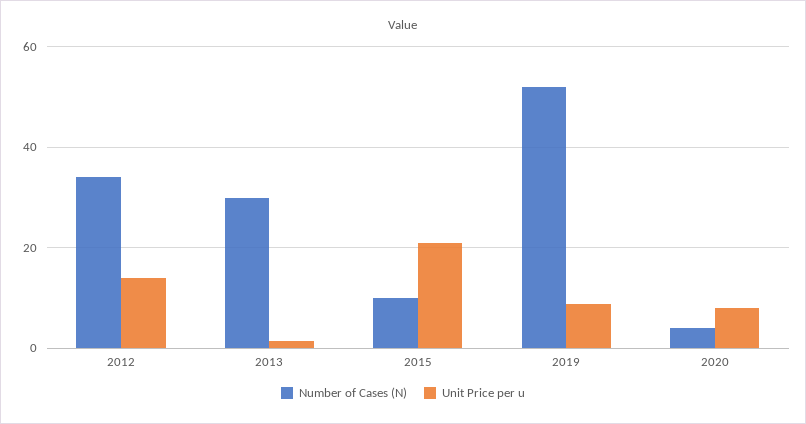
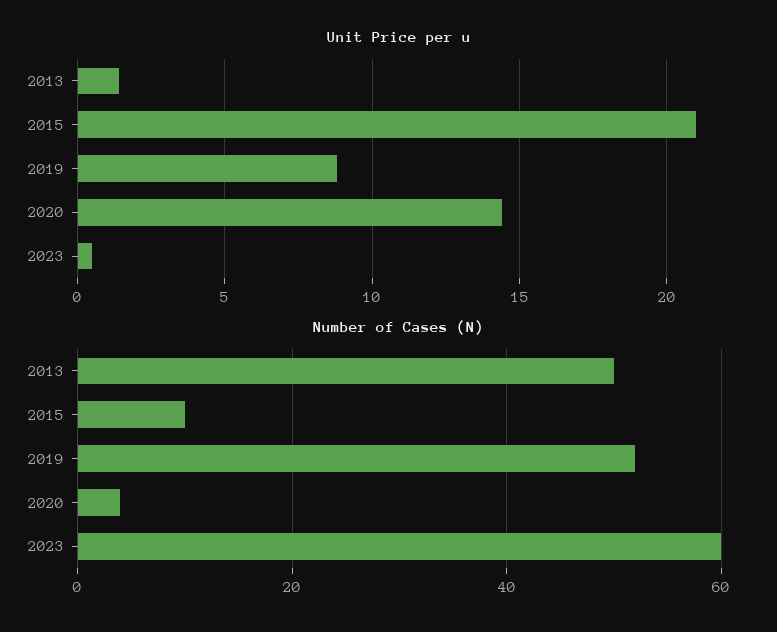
Number of Cases (N), 2012: 34 -> none
Unit Price per u, 2012: 14 -> none
Number of Cases (N), 2013: 30 -> 50
Unit Price per u, 2020: 8 -> 14.5
Unit Price per u, 2023: none -> 0.5
Number of Cases (N), 2023: none -> 60

